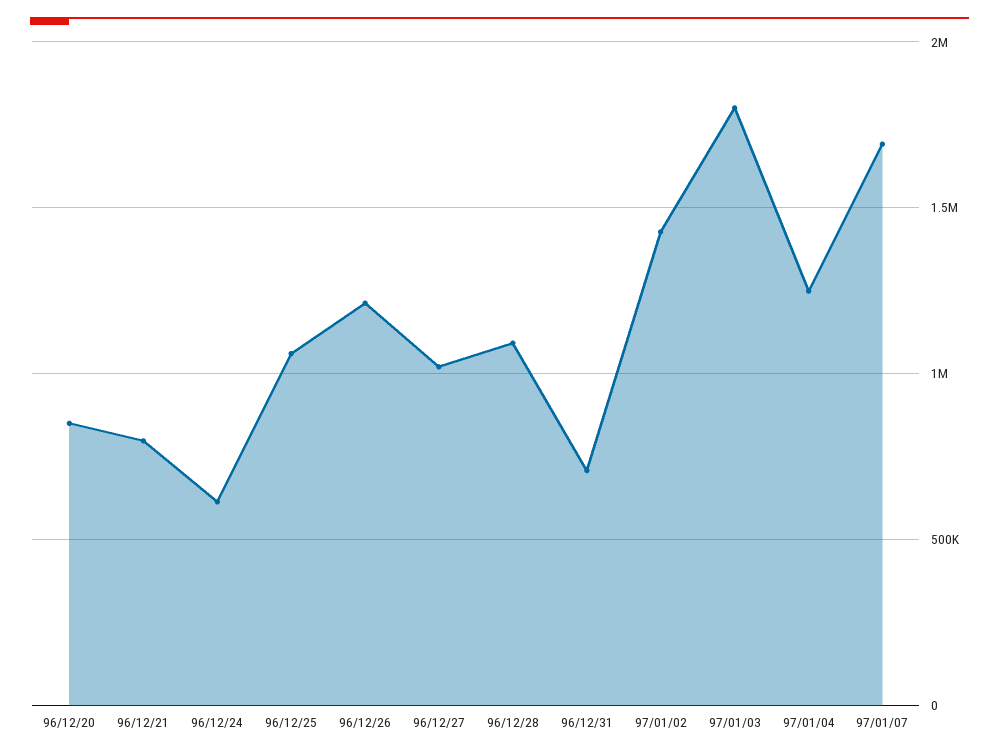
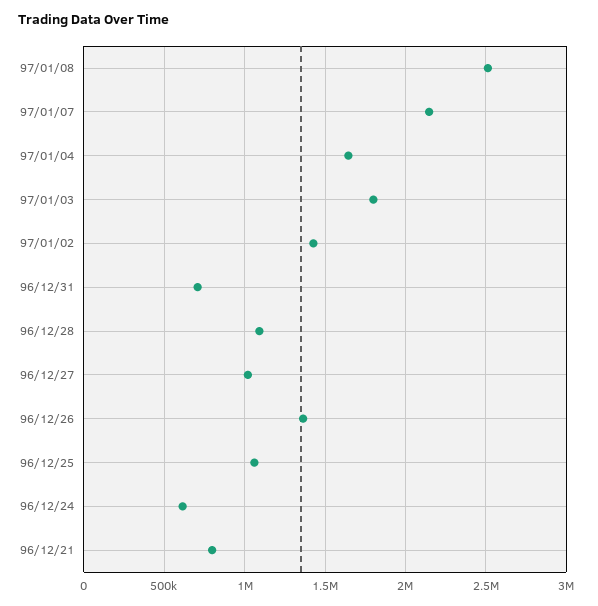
96/12/20: 850000 -> none
96/12/26: 1200000 -> 1350000
97/01/04: 1250000 -> 1650000
97/01/07: 1700000 -> 2150000
97/01/08: none -> 2500000

